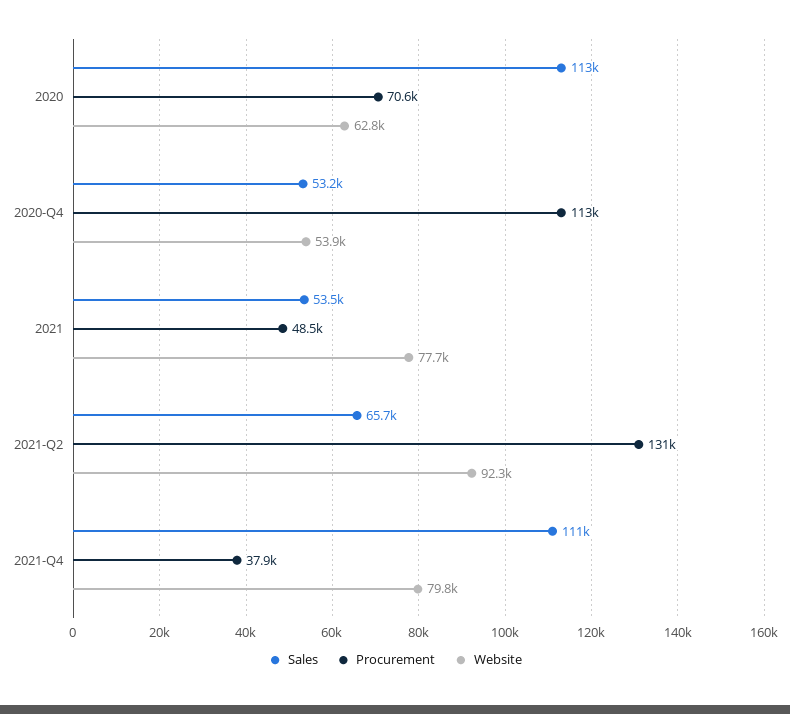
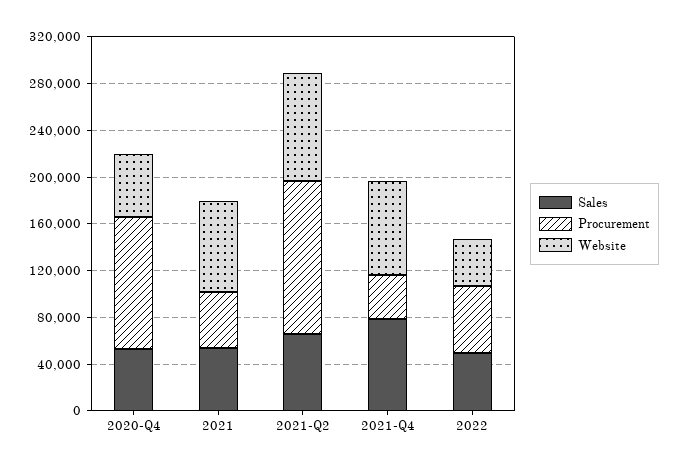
Sales, 2020: 113000 -> none
Procurement, 2020: 70600 -> none
Website, 2020: 62800 -> none
Sales, 2021-Q4: 111000 -> 80000
Sales, 2022: none -> 50000
Procurement, 2022: none -> 60000
Website, 2022: none -> 40000

